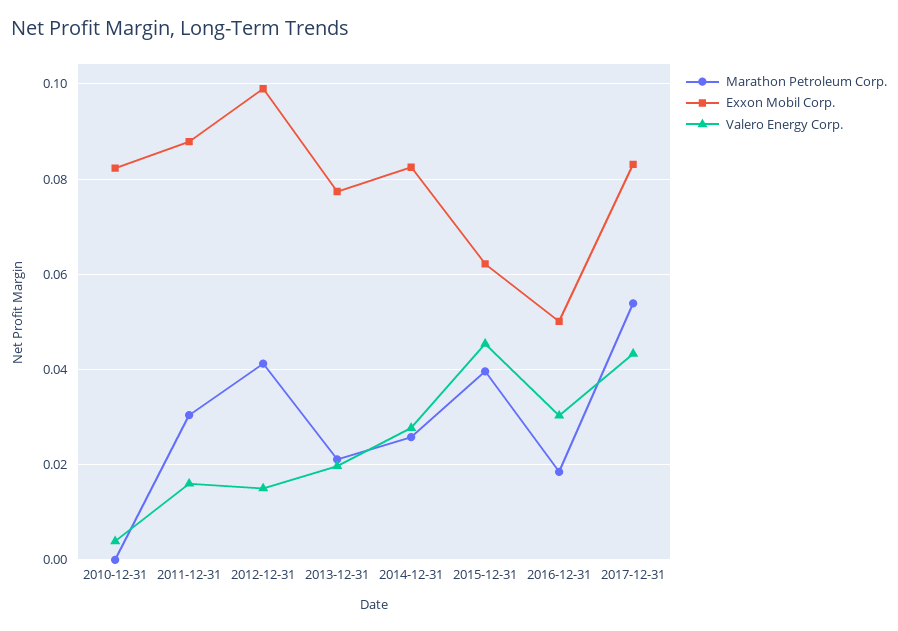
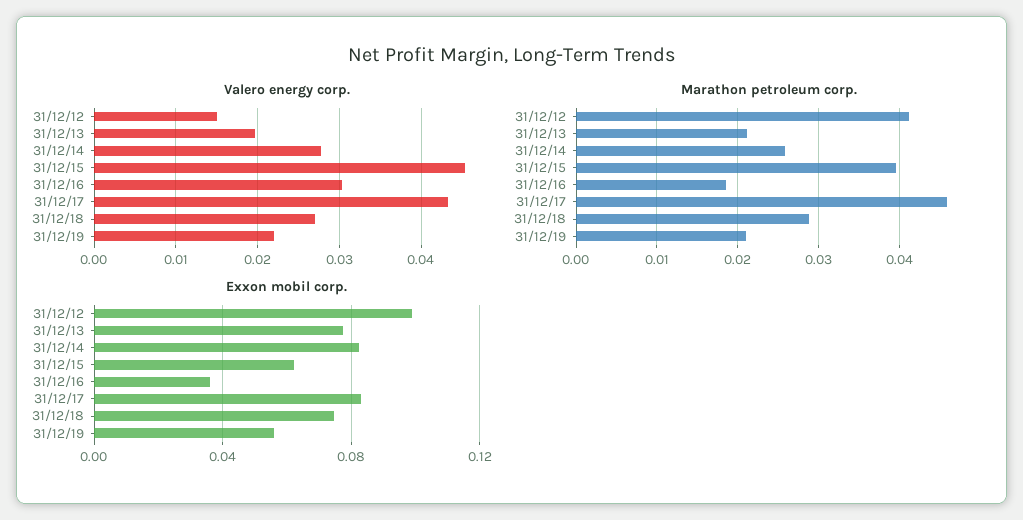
Marathon Petroleum Corp., 2010-12-31: 0 -> none
Exxon Mobil Corp., 2010-12-31: 0.082 -> none
Valero Energy Corp., 2010-12-31: 0.004 -> none
Marathon Petroleum Corp., 2011-12-31: 0.03 -> none
Exxon Mobil Corp., 2011-12-31: 0.088 -> none
Valero Energy Corp., 2011-12-31: 0.016 -> none
Exxon Mobil Corp., 2016-12-31: 0.05 -> 0.035
Marathon Petroleum Corp., 2017-12-31: 0.054 -> 0.046
Valero Energy Corp., 31/12/18: none -> 0.027
Valero Energy Corp., 31/12/19: none -> 0.022
Marathon Petroleum Corp., 31/12/18: none -> 0.029
Marathon Petroleum Corp., 31/12/19: none -> 0.021
Exxon Mobil Corp., 31/12/18: none -> 0.075
Exxon Mobil Corp., 31/12/19: none -> 0.055

